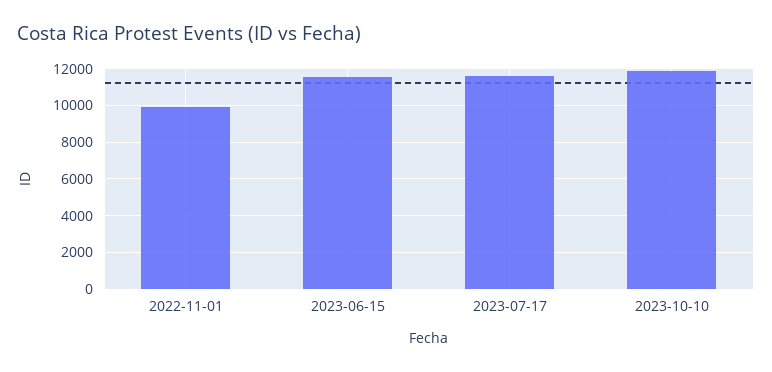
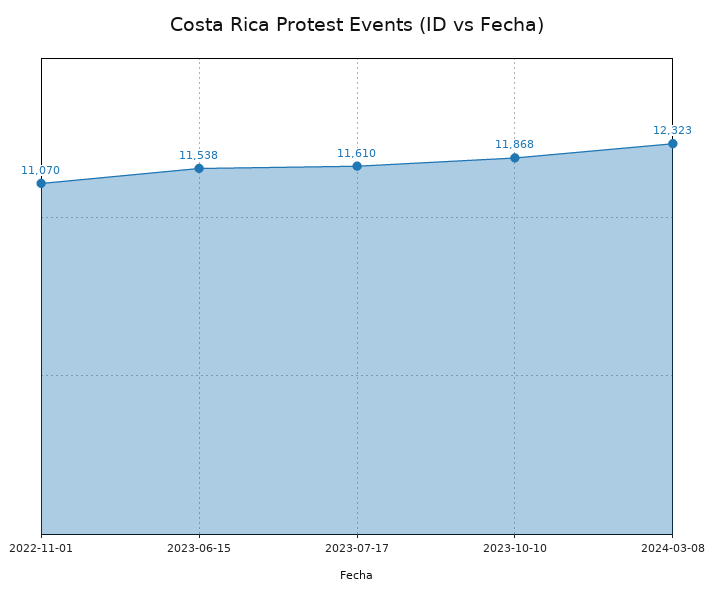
2022-11-01: 10000 -> 11070
2024-03-08: none -> 12323

